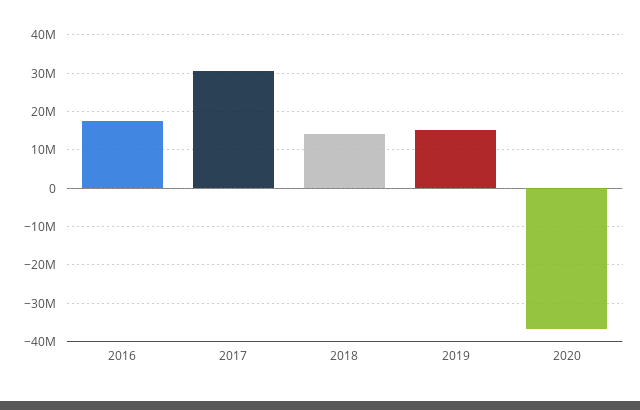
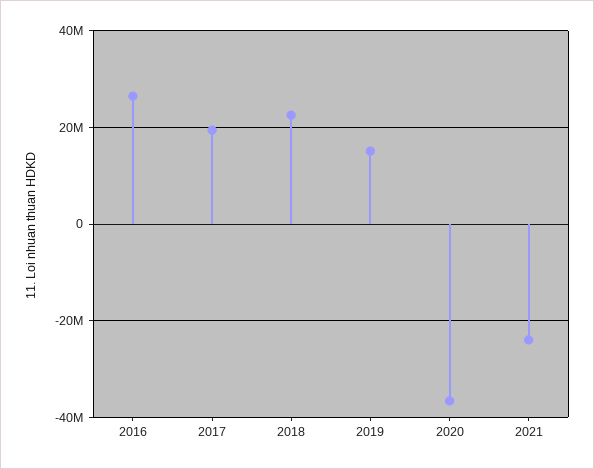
2016: 18000000 -> 26000000
2017: 30000000 -> 20000000
2018: 14000000 -> 22000000
2021: none -> -24000000

